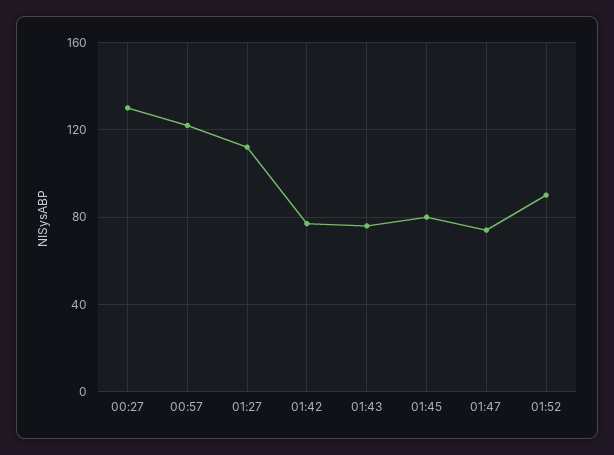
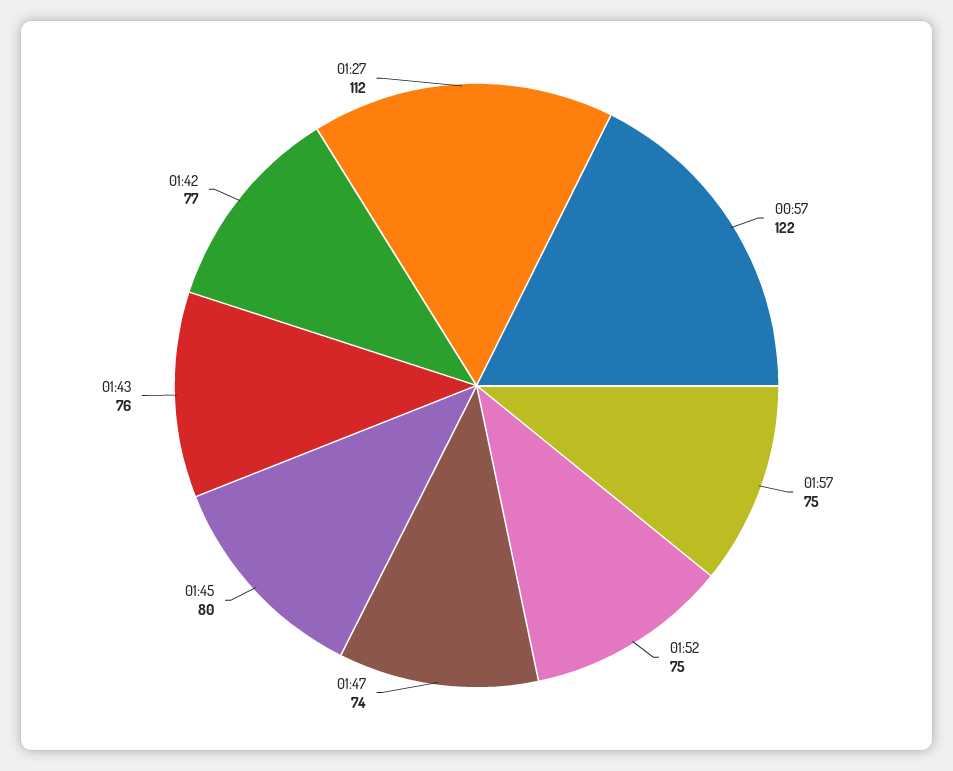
00:27: 130 -> none
01:52: 90 -> 75
01:57: none -> 75

